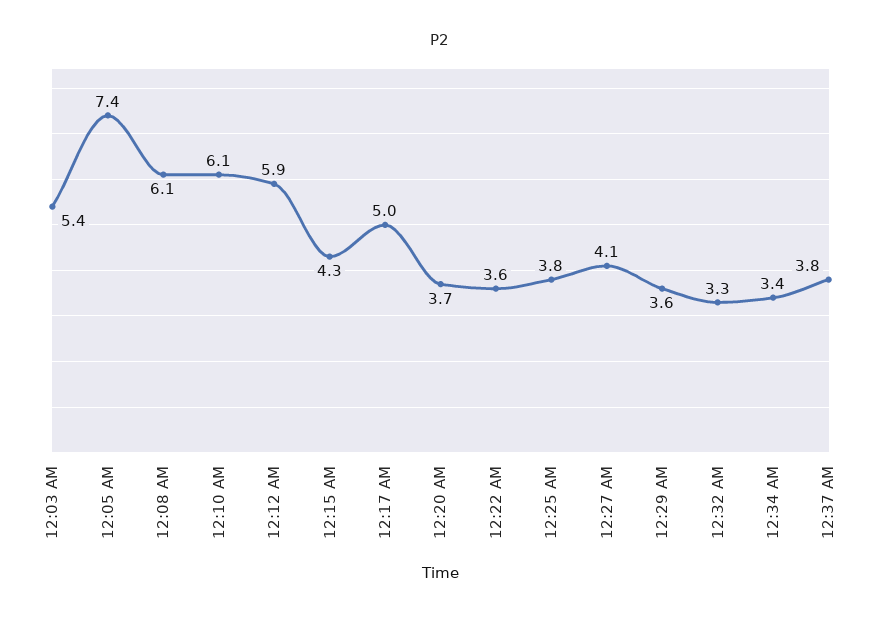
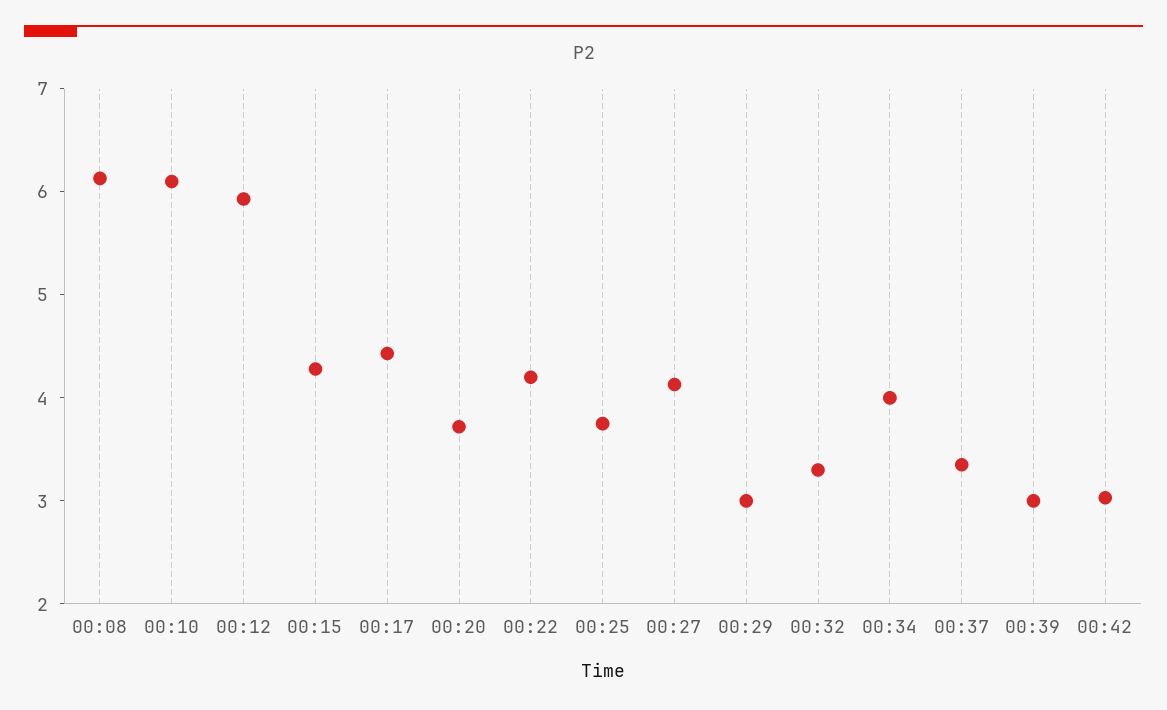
12:03 AM: 5.4 -> none
12:05 AM: 7.4 -> none
12:17 AM: 5 -> 4.4
12:22 AM: 3.6 -> 4.2
12:29 AM: 3.6 -> 3
12:34 AM: 3.4 -> 4
12:37 AM: 3.8 -> 3.4
00:39: none -> 3
00:42: none -> 3

